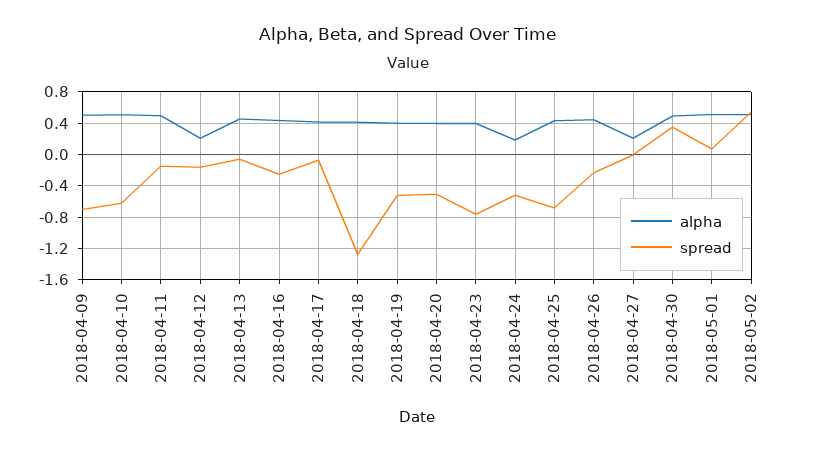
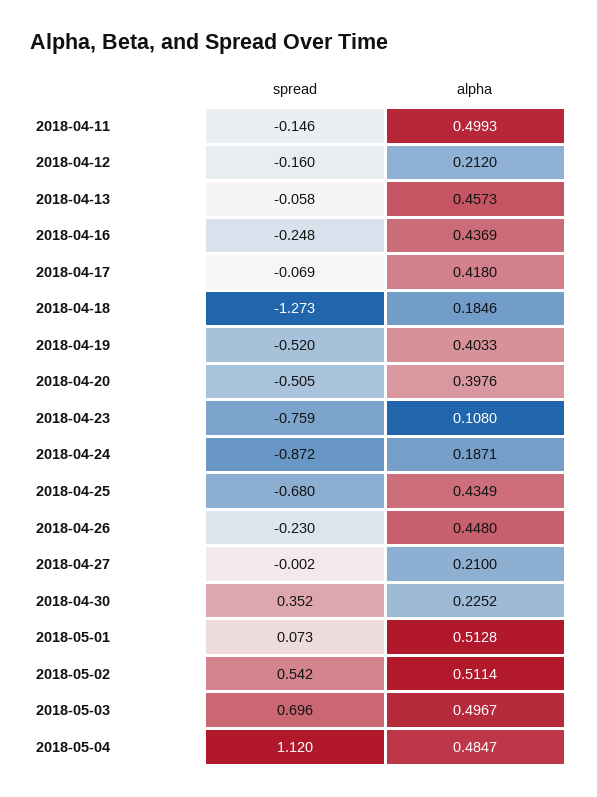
alpha, 2018-04-09: 0.5 -> none
spread, 2018-04-09: -0.7 -> none
alpha, 2018-04-10: 0.5 -> none
spread, 2018-04-10: -0.6 -> none
alpha, 2018-04-18: 0.4 -> 0.1846
alpha, 2018-04-23: 0.4 -> 0.108
spread, 2018-04-24: -0.5 -> -0.872
alpha, 2018-04-30: 0.5 -> 0.2252
spread, 2018-05-03: none -> 0.696
alpha, 2018-05-03: none -> 0.4967
spread, 2018-05-04: none -> 1.12
alpha, 2018-05-04: none -> 0.4847

